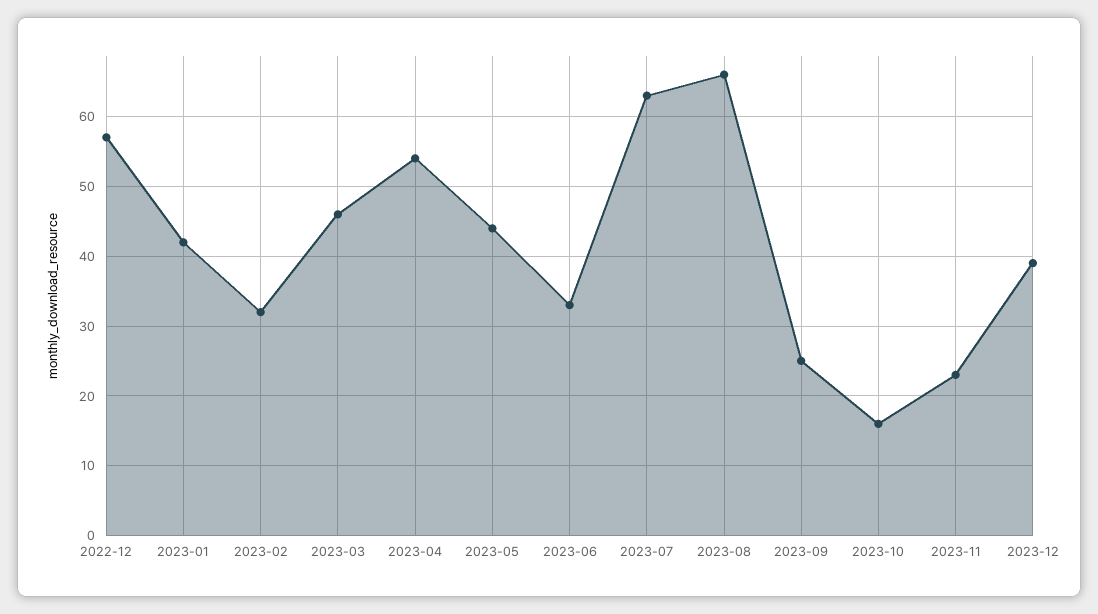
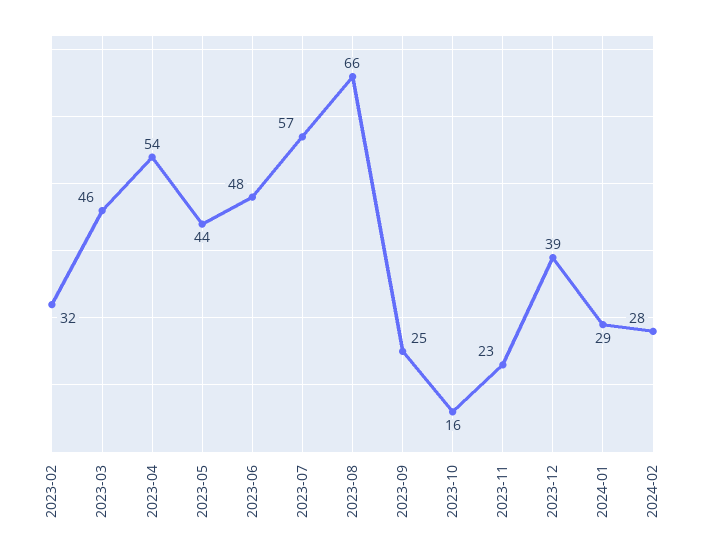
2022-12: 57 -> none
2023-01: 42 -> none
2023-06: 33 -> 48
2023-07: 63 -> 57
2024-01: none -> 29
2024-02: none -> 28

